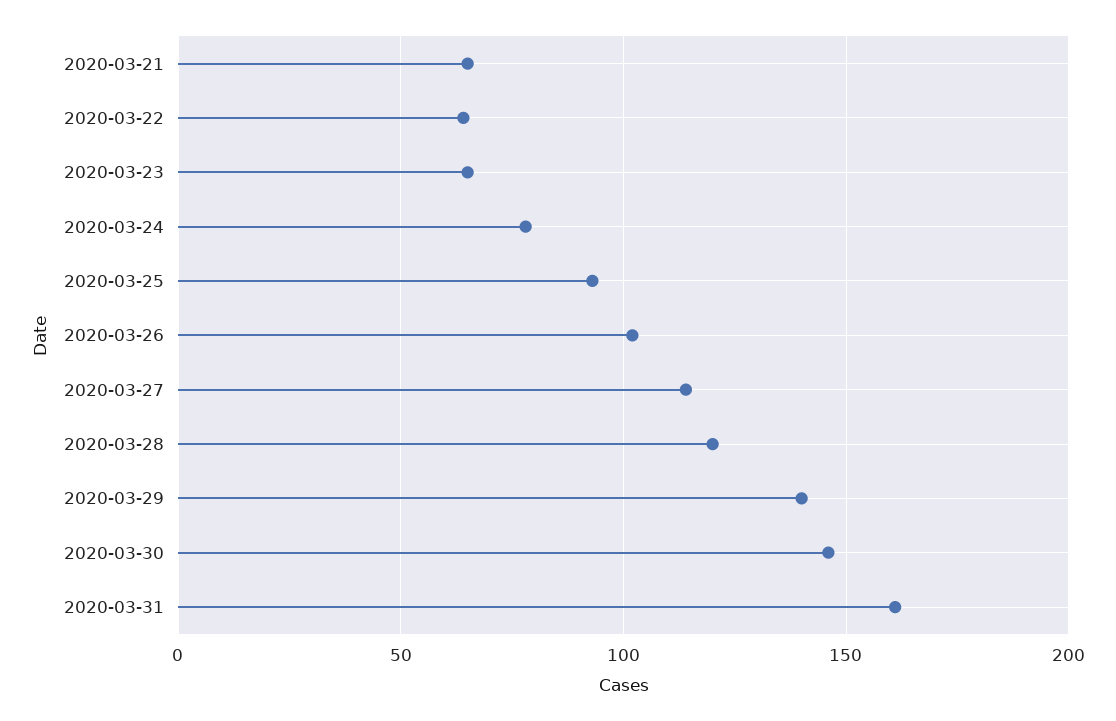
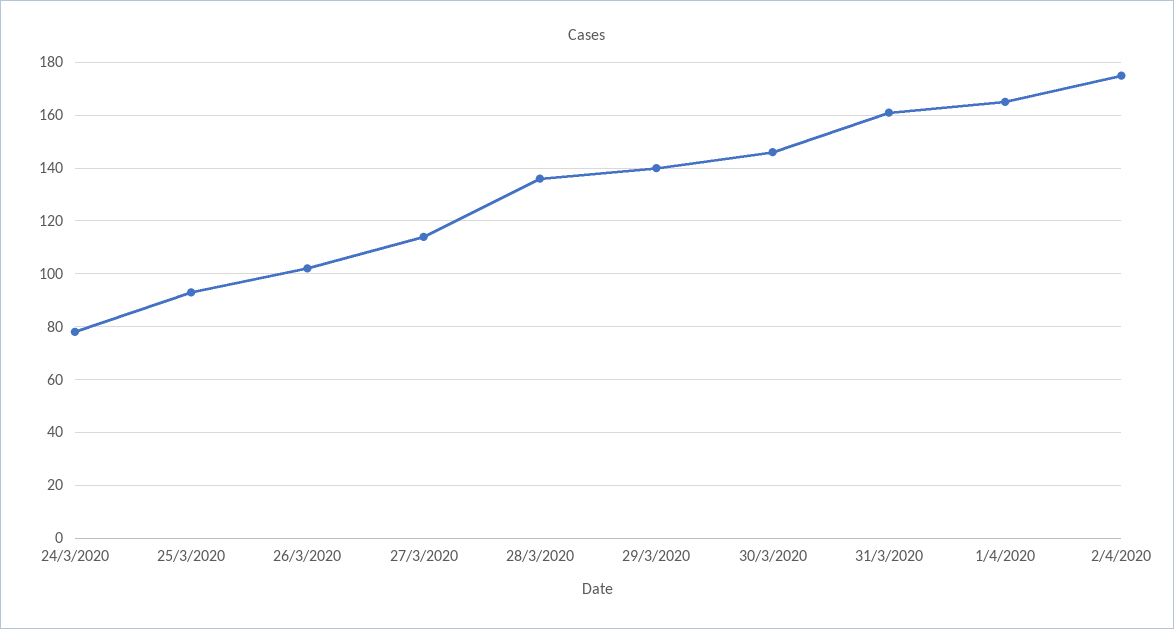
2020-03-21: 65 -> none
2020-03-22: 65 -> none
2020-03-23: 65 -> none
2020-03-28: 120 -> 135
1/4/2020: none -> 165
2/4/2020: none -> 175

